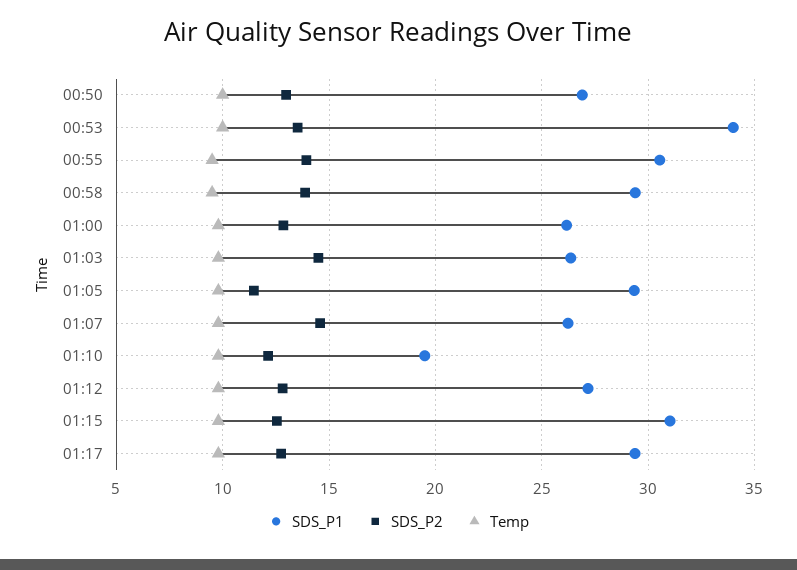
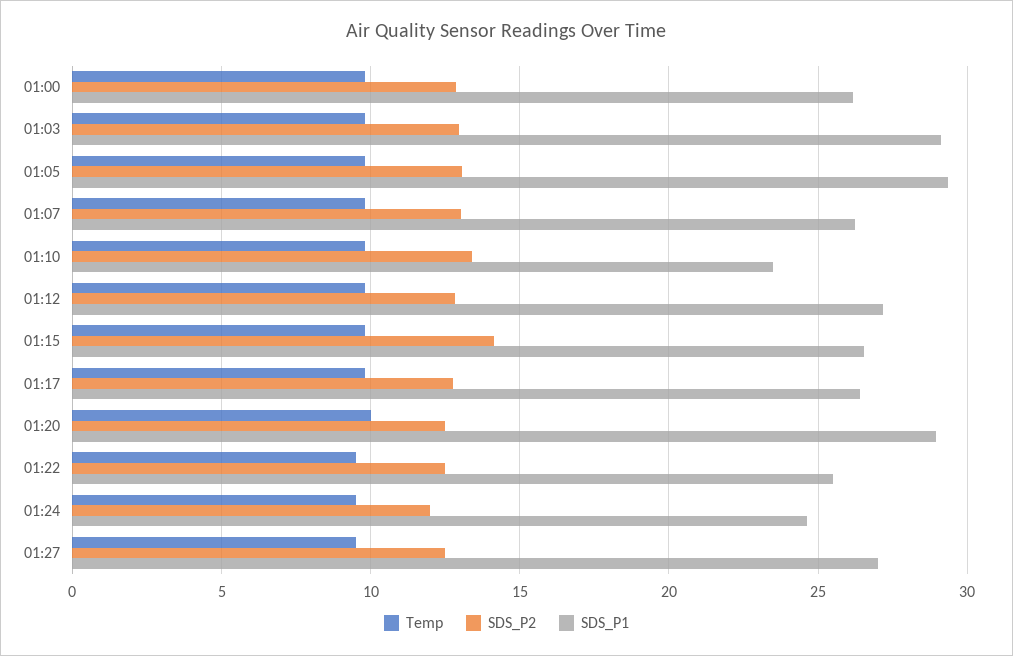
SDS_P1, 00:50: 27 -> none
SDS_P2, 00:50: 13 -> none
Temp, 00:50: 10 -> none
SDS_P1, 00:53: 34 -> none
SDS_P2, 00:53: 13.5 -> none
Temp, 00:53: 10 -> none
SDS_P1, 00:55: 30.5 -> none
SDS_P2, 00:55: 14 -> none
Temp, 00:55: 9.5 -> none
SDS_P1, 00:58: 29.5 -> none
SDS_P2, 00:58: 14 -> none
Temp, 00:58: 9.5 -> none
SDS_P1, 01:03: 26.5 -> 29
SDS_P2, 01:03: 14.5 -> 13
SDS_P2, 01:05: 11.5 -> 13
SDS_P2, 01:07: 14.5 -> 13
SDS_P1, 01:10: 19.5 -> 23.5
SDS_P2, 01:10: 12 -> 13.5
SDS_P1, 01:15: 31 -> 26.5
SDS_P2, 01:15: 12.5 -> 14
SDS_P1, 01:17: 29.5 -> 26.5
Temp, 01:20: none -> 10
SDS_P2, 01:20: none -> 12.5
SDS_P1, 01:20: none -> 29
Temp, 01:22: none -> 9.5
SDS_P2, 01:22: none -> 12.5
SDS_P1, 01:22: none -> 25.5
Temp, 01:24: none -> 9.5
SDS_P2, 01:24: none -> 12
SDS_P1, 01:24: none -> 24.5
Temp, 01:27: none -> 9.5
SDS_P2, 01:27: none -> 12.5
SDS_P1, 01:27: none -> 27

